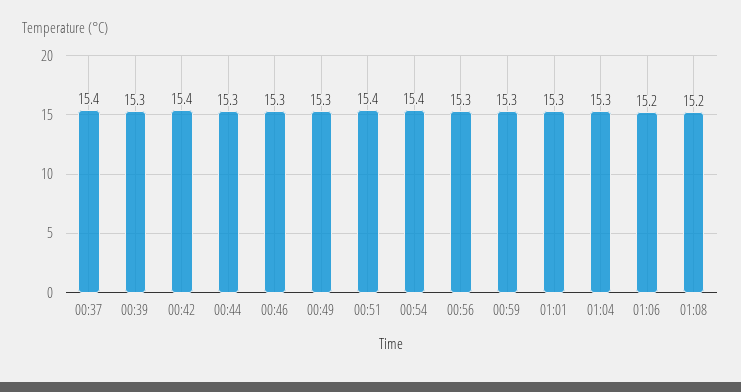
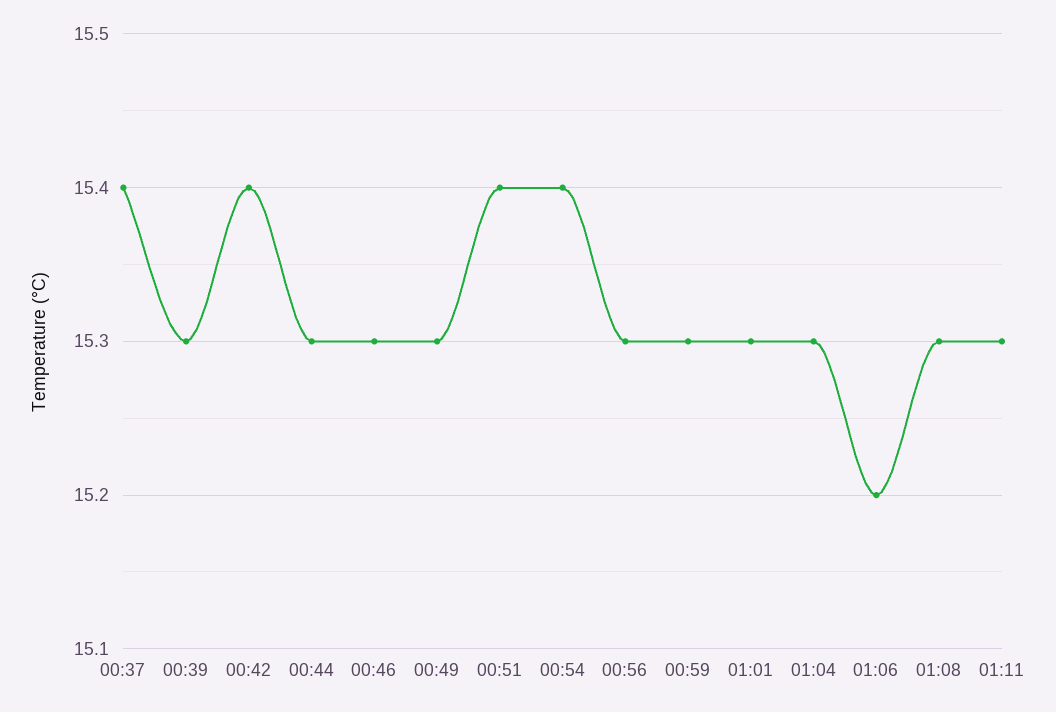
01:08: 15.2 -> 15.3
01:11: none -> 15.3

